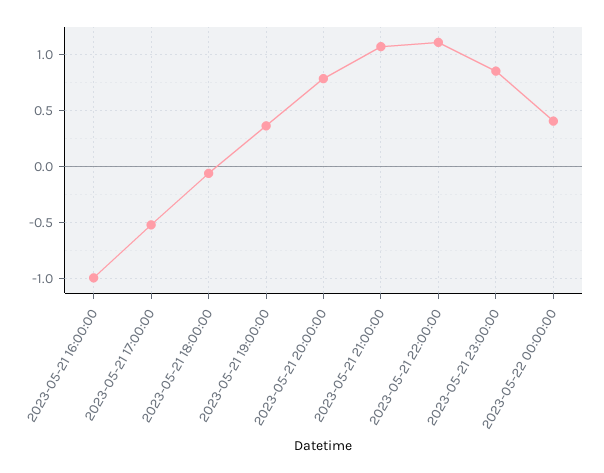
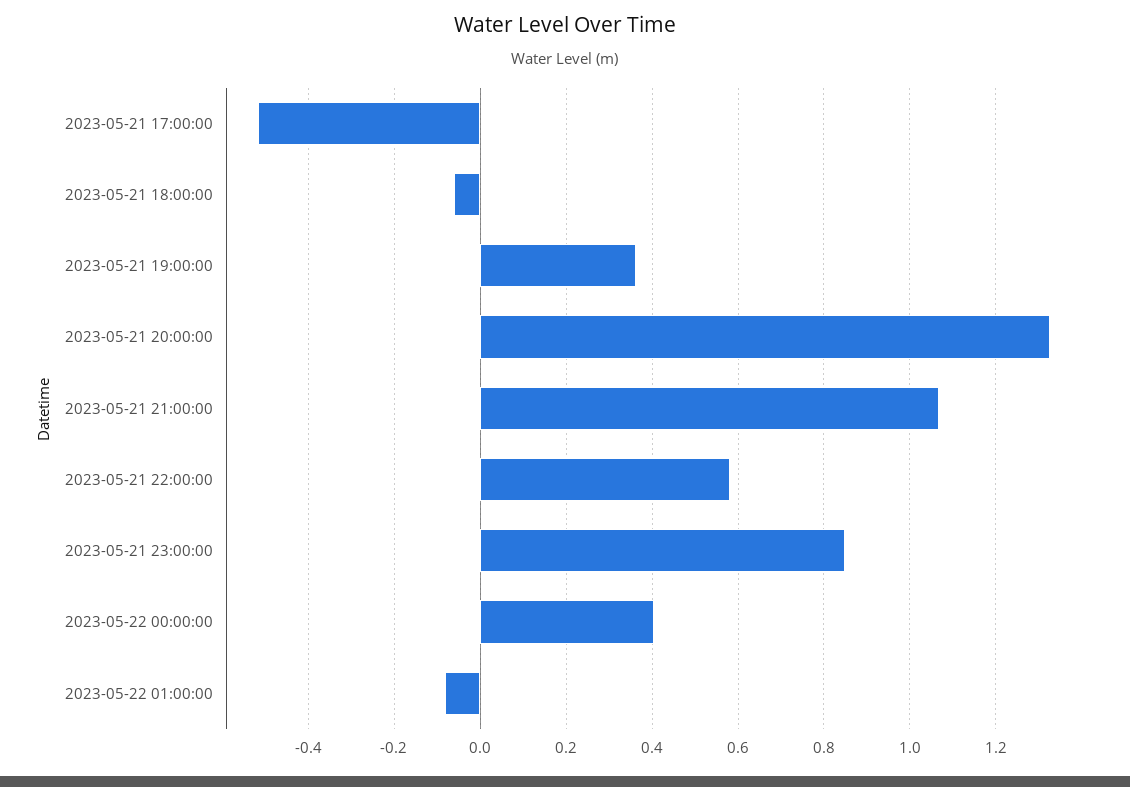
2023-05-21 16:00:00: -1 -> none
2023-05-21 20:00:00: 0.8 -> 1.32
2023-05-21 22:00:00: 1.1 -> 0.58
2023-05-22 01:00:00: none -> -0.08

